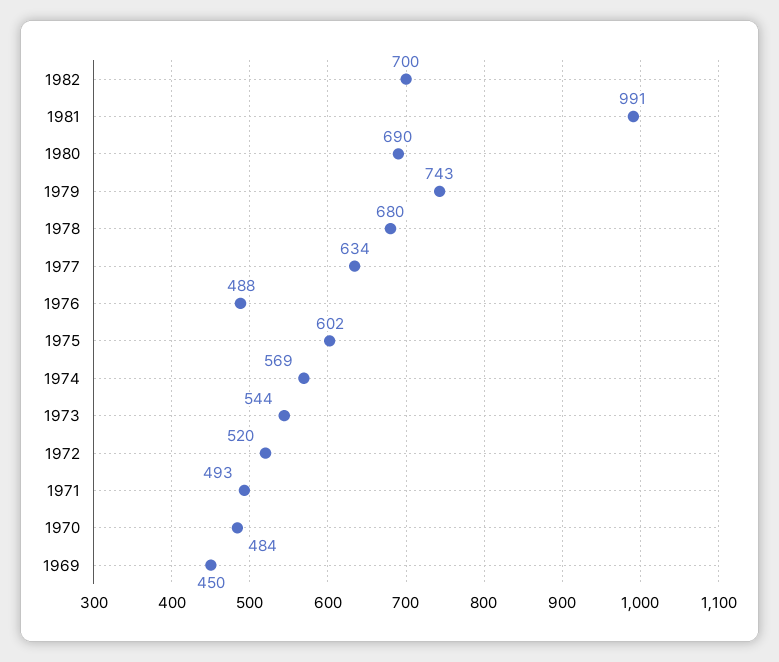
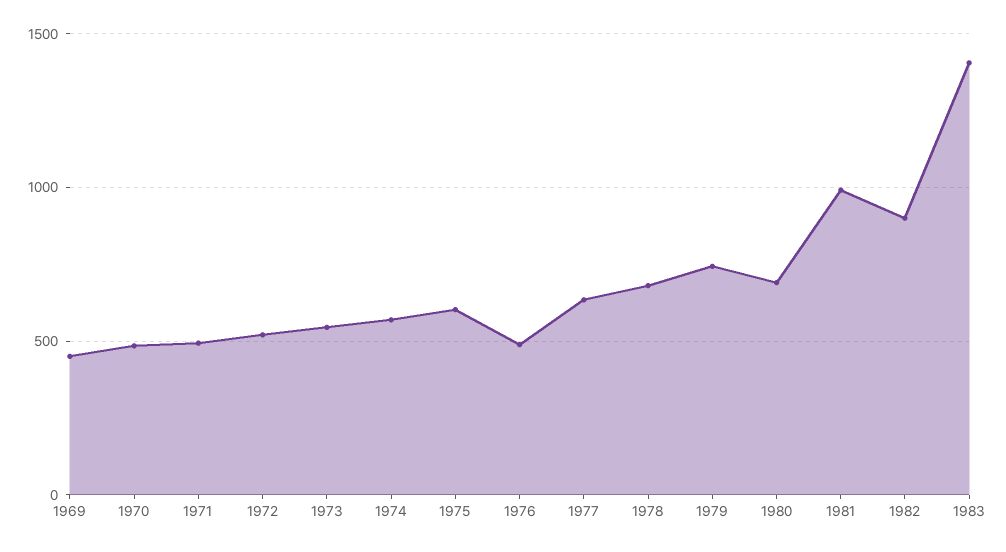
1982: 700 -> 900
1983: none -> 1400

